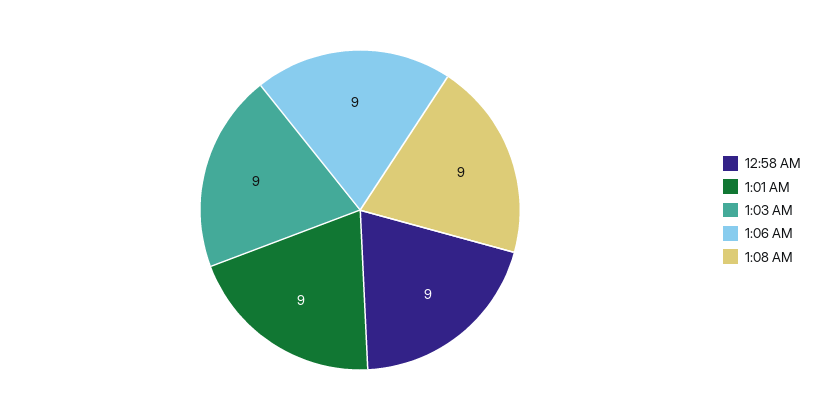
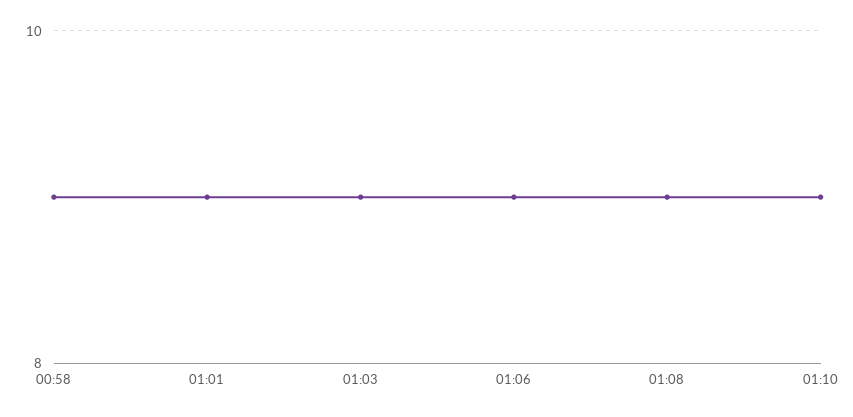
01:10: none -> 9

